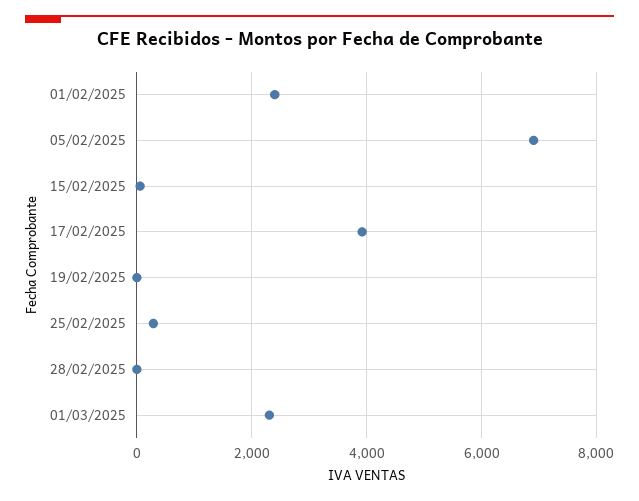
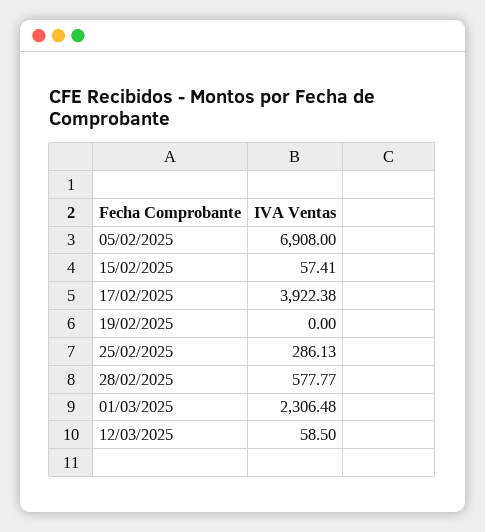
01/02/2025: 2400 -> none
28/02/2025: 0 -> 577.77
12/03/2025: none -> 58.5

